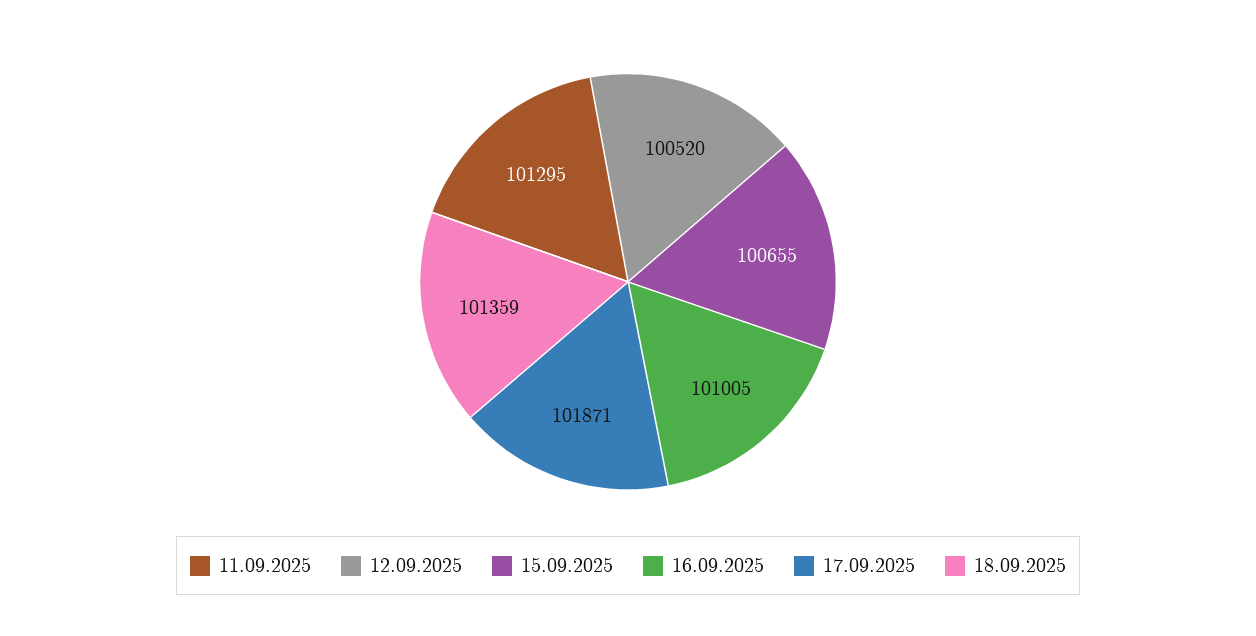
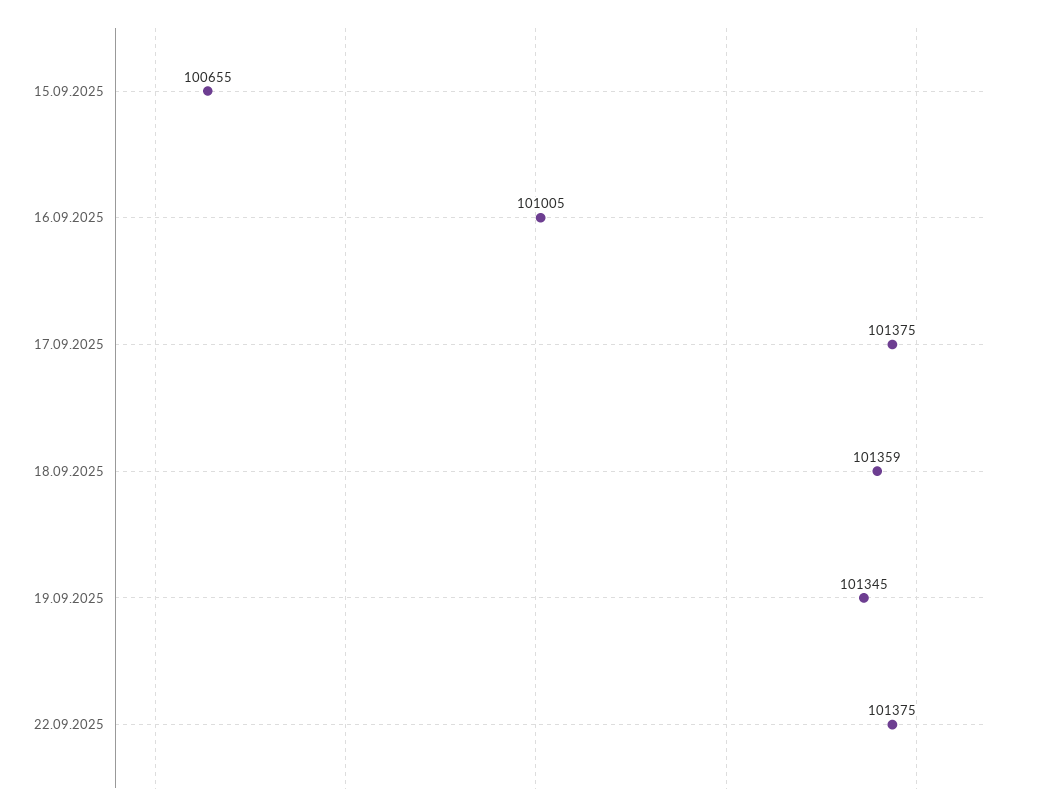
11.09.2025: 101295 -> none
12.09.2025: 100520 -> none
17.09.2025: 101871 -> 101375
19.09.2025: none -> 101345
22.09.2025: none -> 101375

